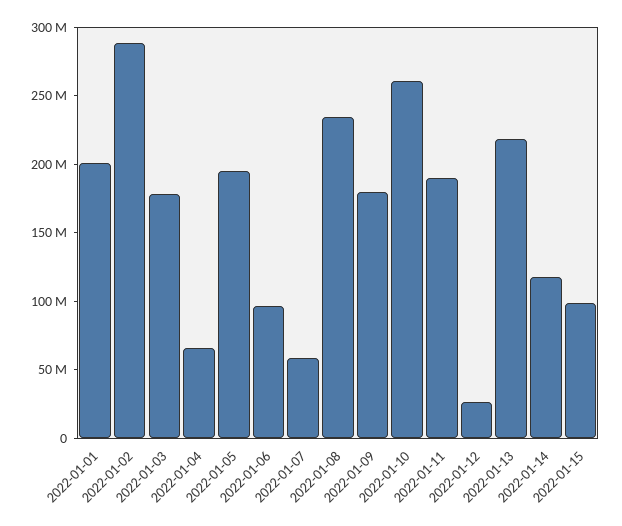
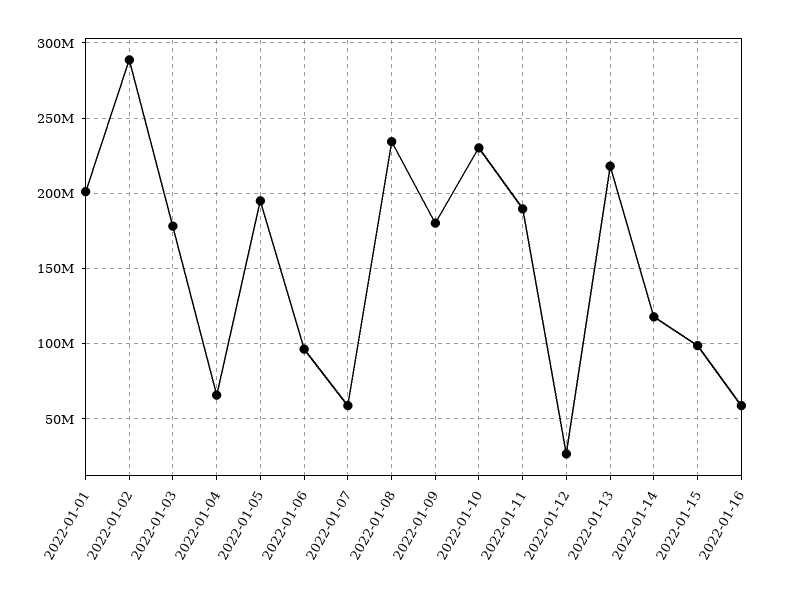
2022-01-10: 260000000 -> 230000000
2022-01-16: none -> 60000000

